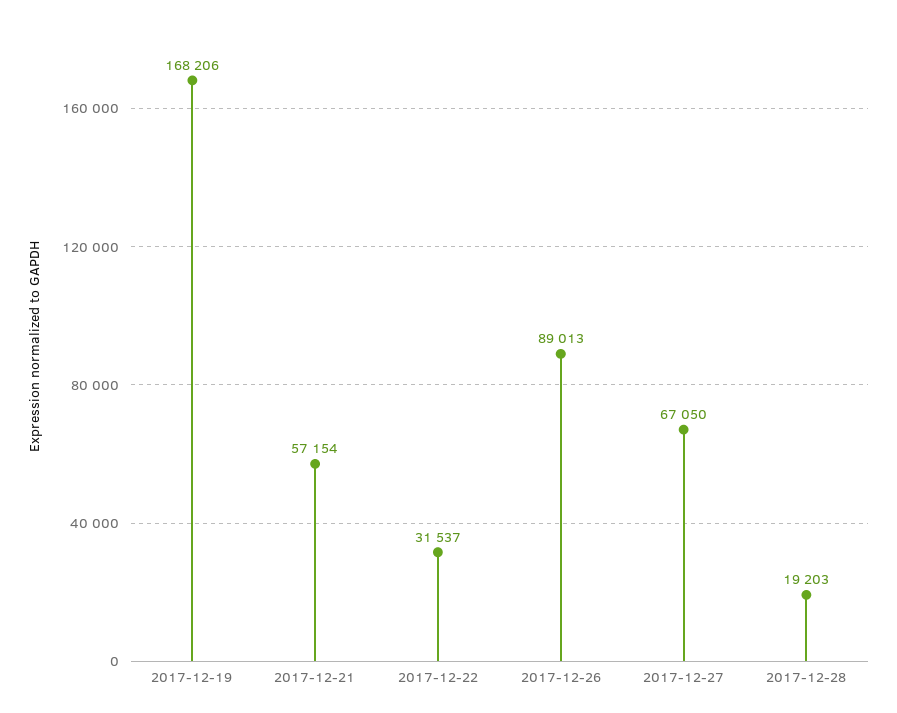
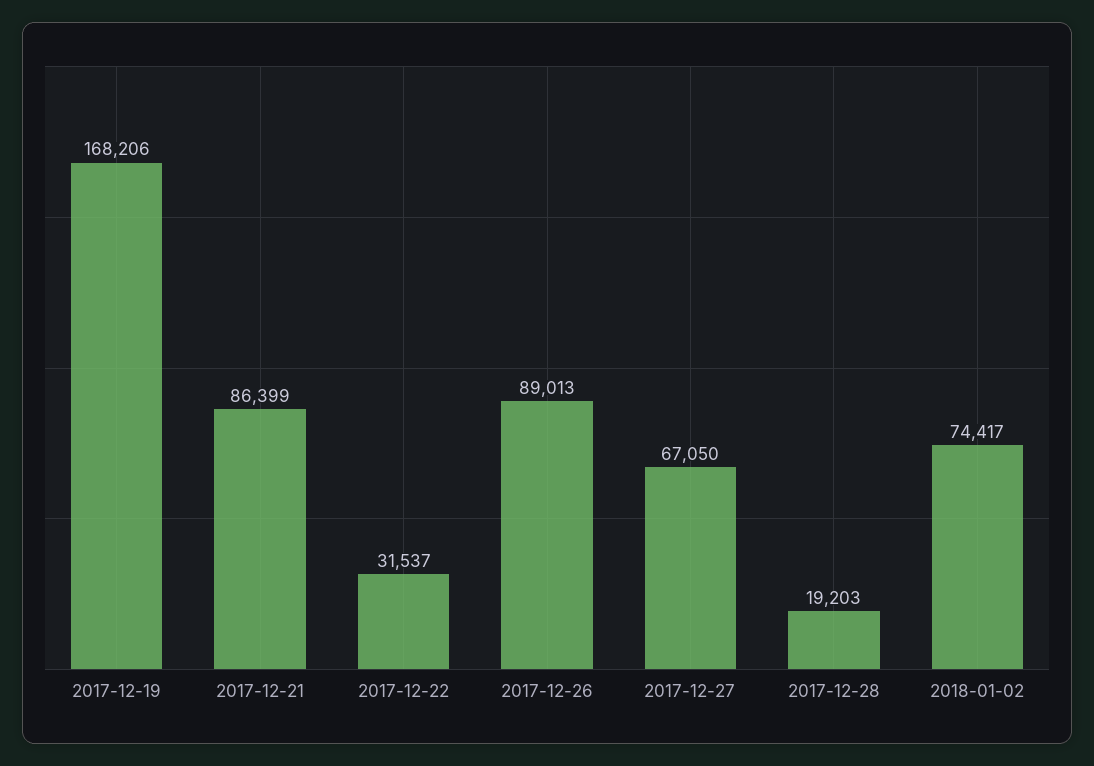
2017-12-21: 57154 -> 86399
2018-01-02: none -> 74417

